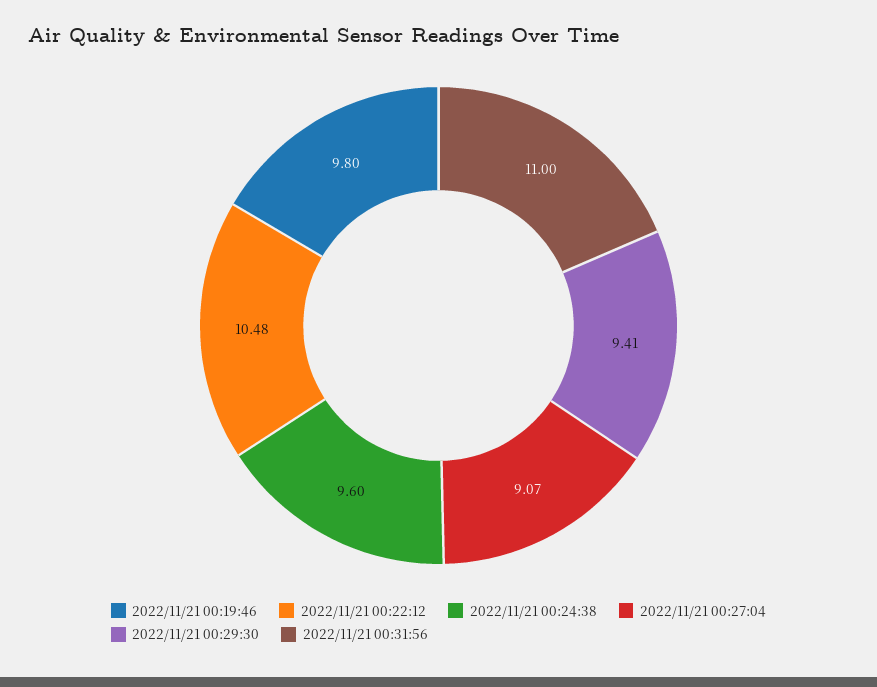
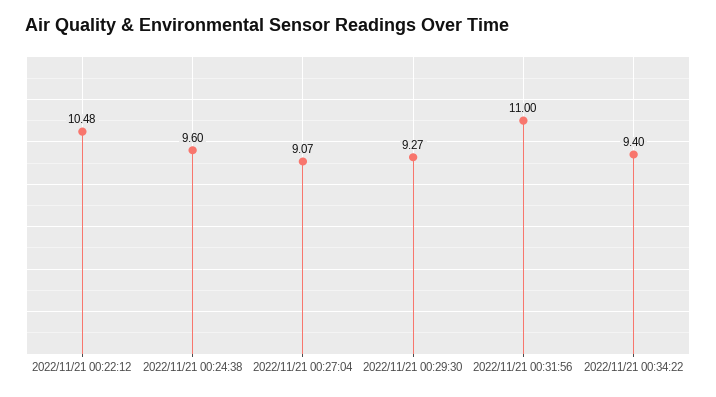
2022/11/21 00:19:46: 9.8 -> none
2022/11/21 00:29:30: 9.41 -> 9.27
2022/11/21 00:34:22: none -> 9.4

